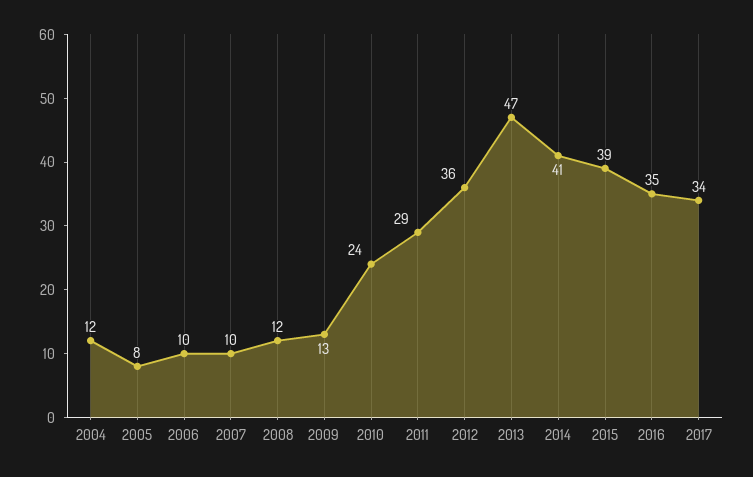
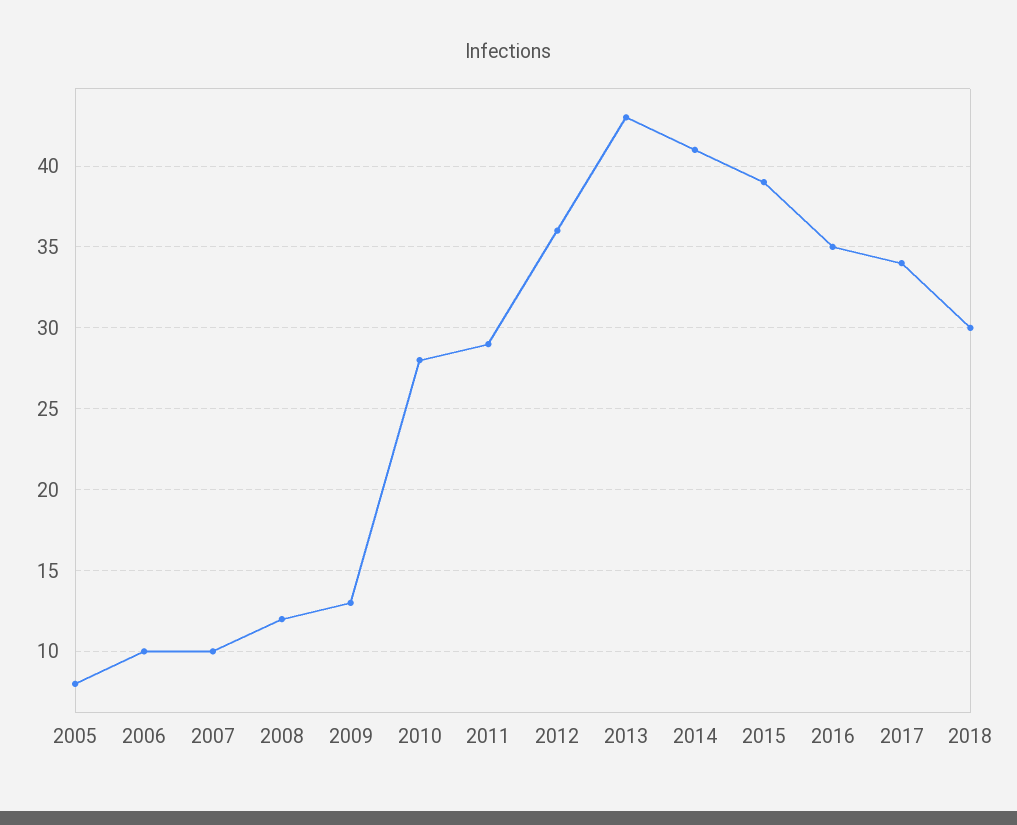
2004: 12 -> none
2010: 24 -> 28
2013: 47 -> 43
2018: none -> 30

